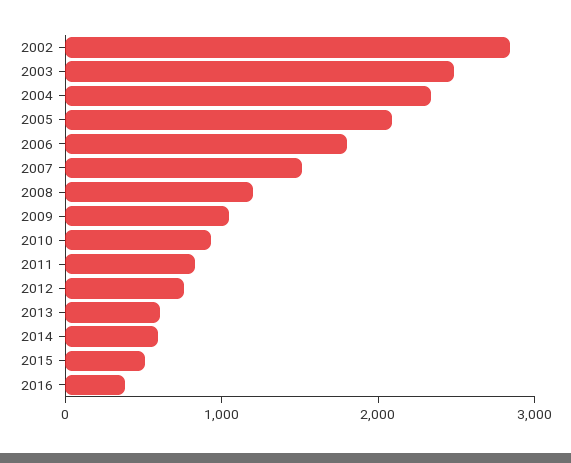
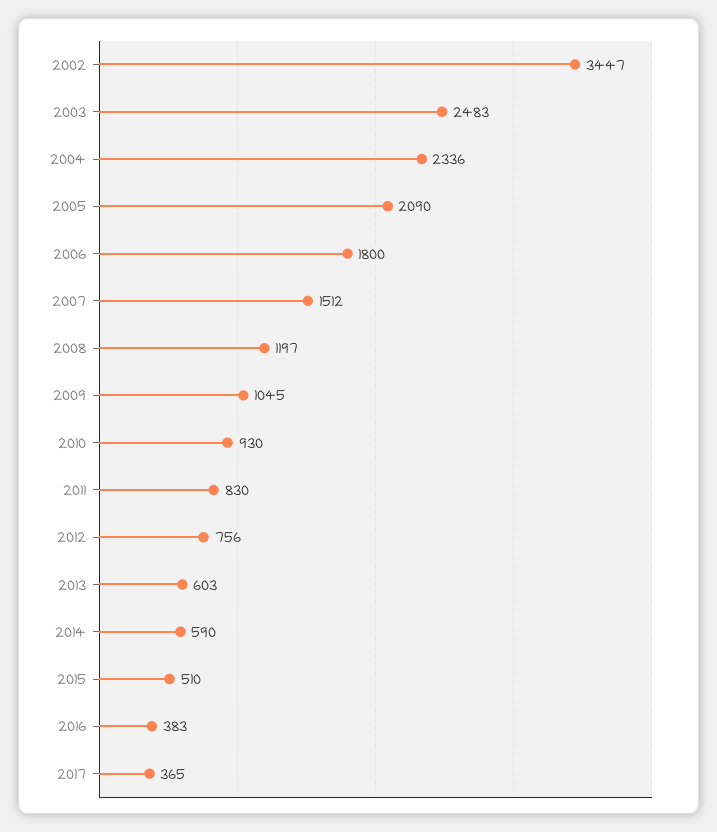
2002: 2800 -> 3447
2017: none -> 365

